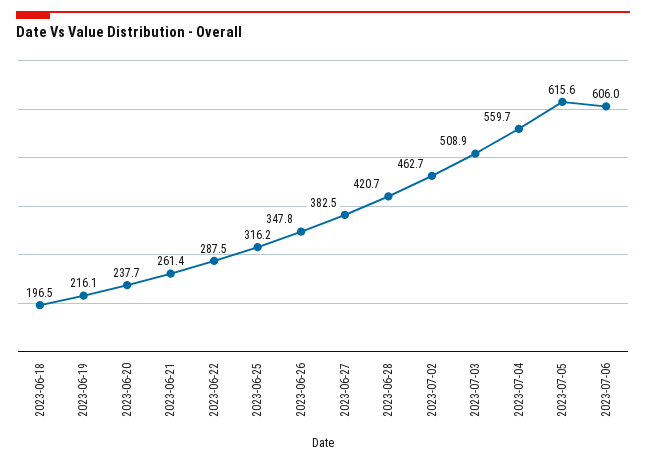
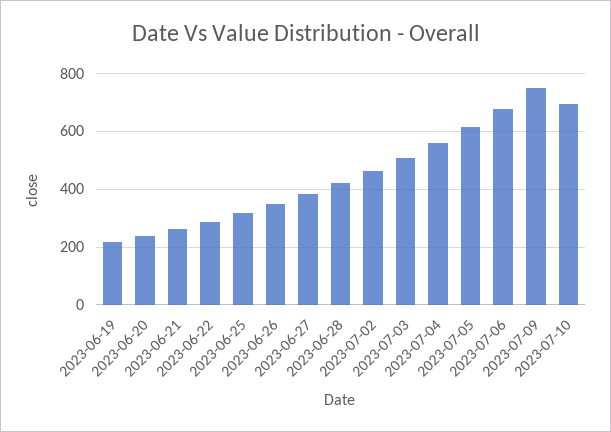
2023-06-18: 196.5 -> none
2023-07-06: 606 -> 675
2023-07-09: none -> 750
2023-07-10: none -> 700

